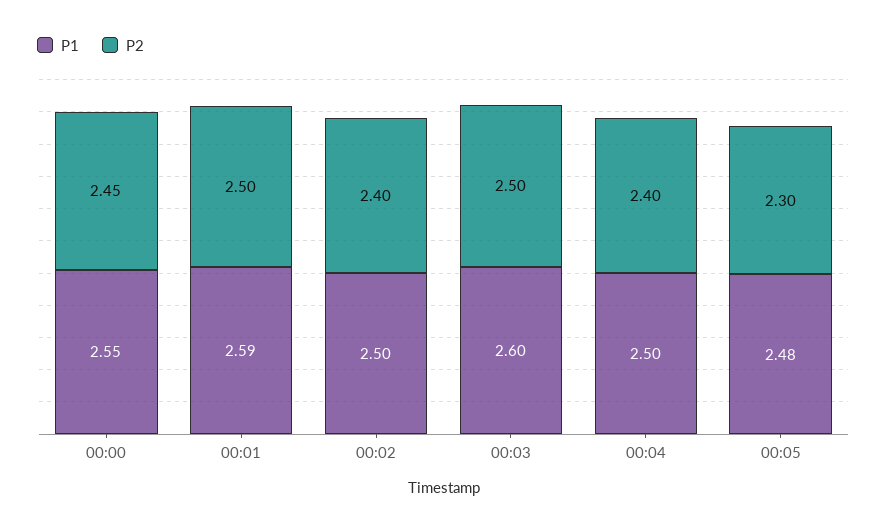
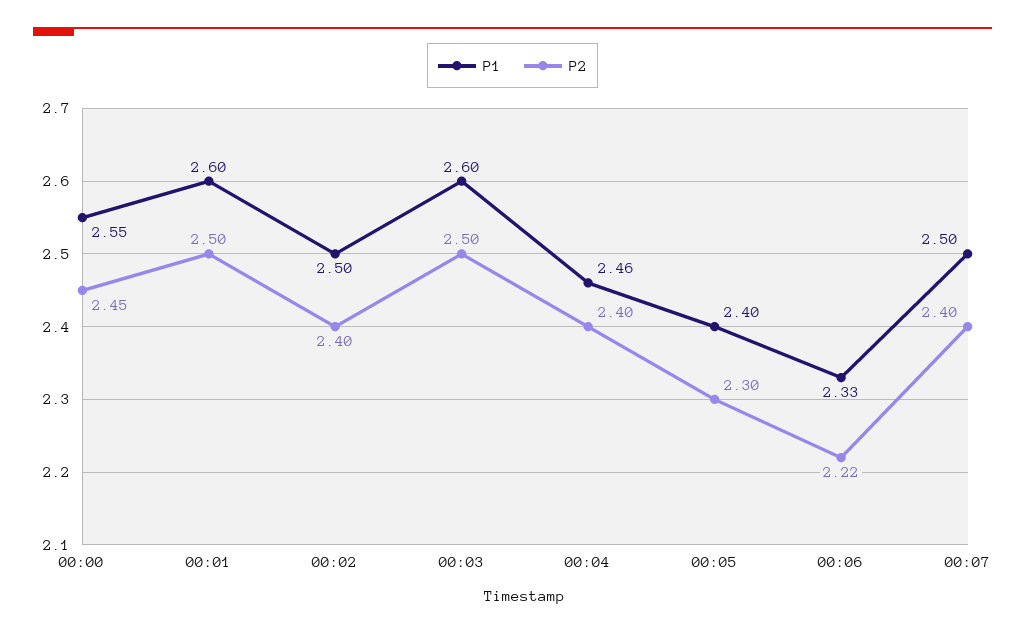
P1, 00:01: 2.59 -> 2.6
P1, 00:04: 2.5 -> 2.46
P1, 00:05: 2.48 -> 2.4
P1, 00:06: none -> 2.33
P2, 00:06: none -> 2.22
P1, 00:07: none -> 2.5
P2, 00:07: none -> 2.4

